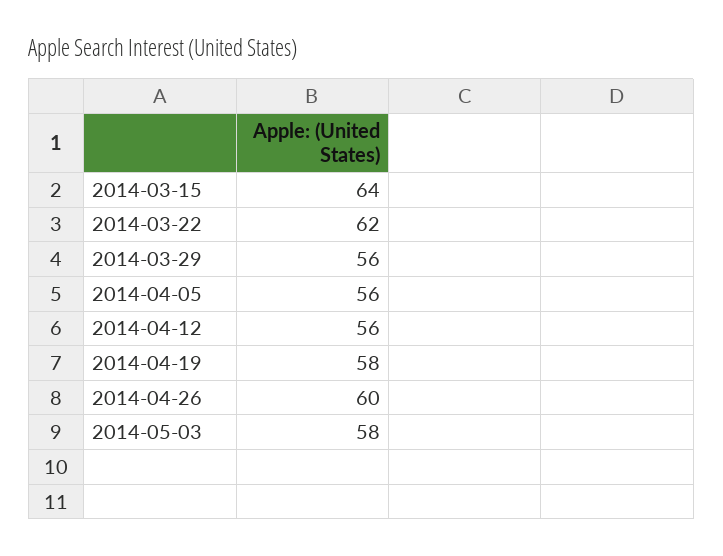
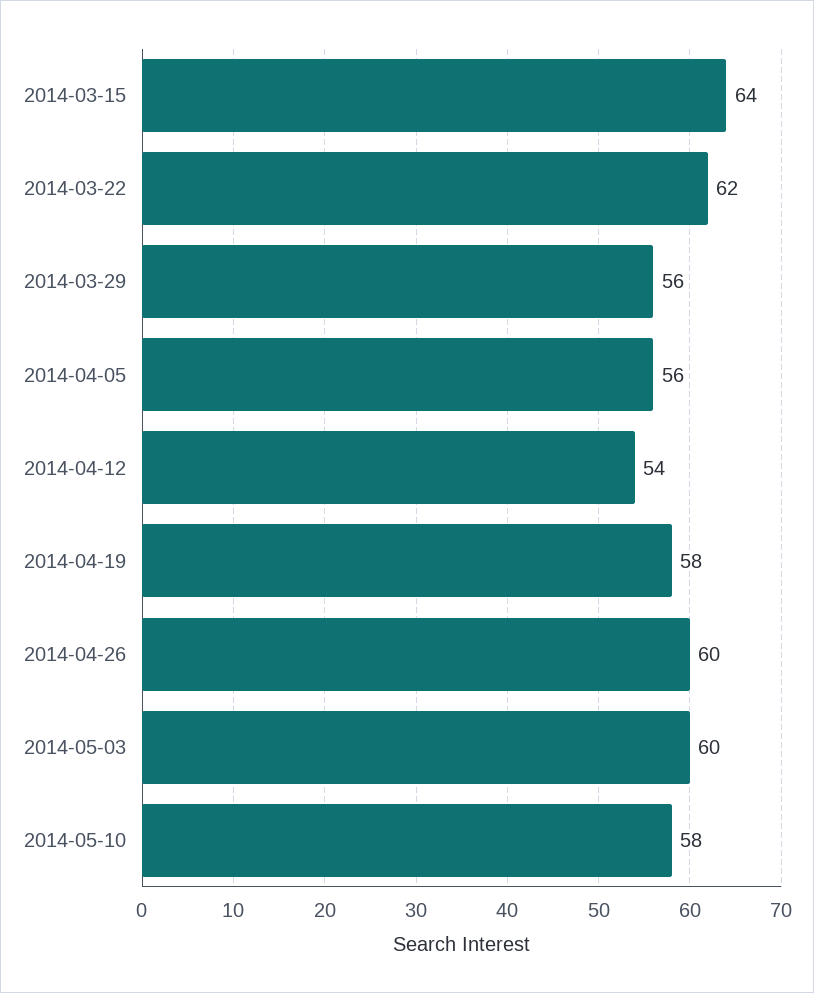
2014-04-12: 56 -> 54
2014-05-03: 58 -> 60
2014-05-10: none -> 58

